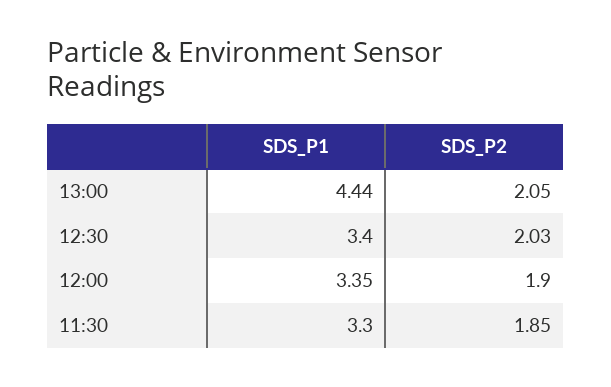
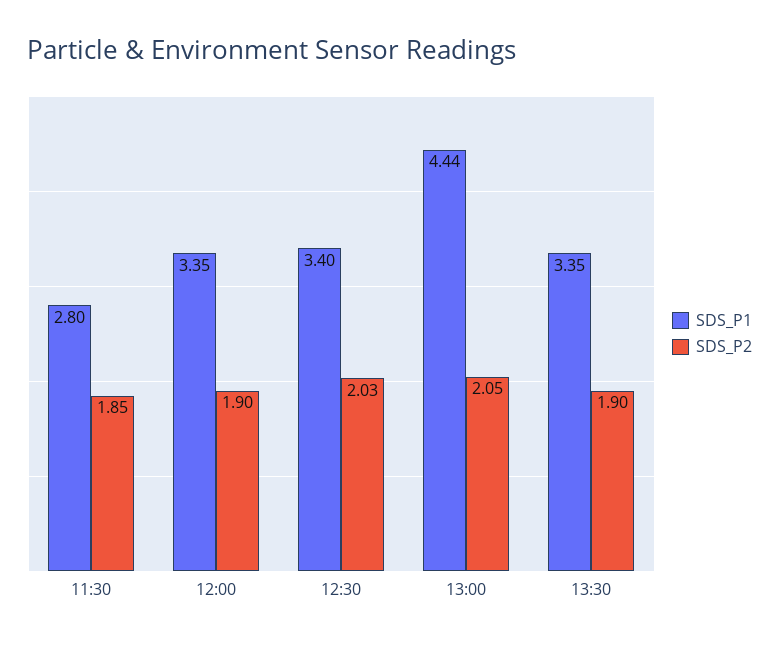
SDS_P1, 11:30: 3.3 -> 2.8
SDS_P1, 13:30: none -> 3.35
SDS_P2, 13:30: none -> 1.9

